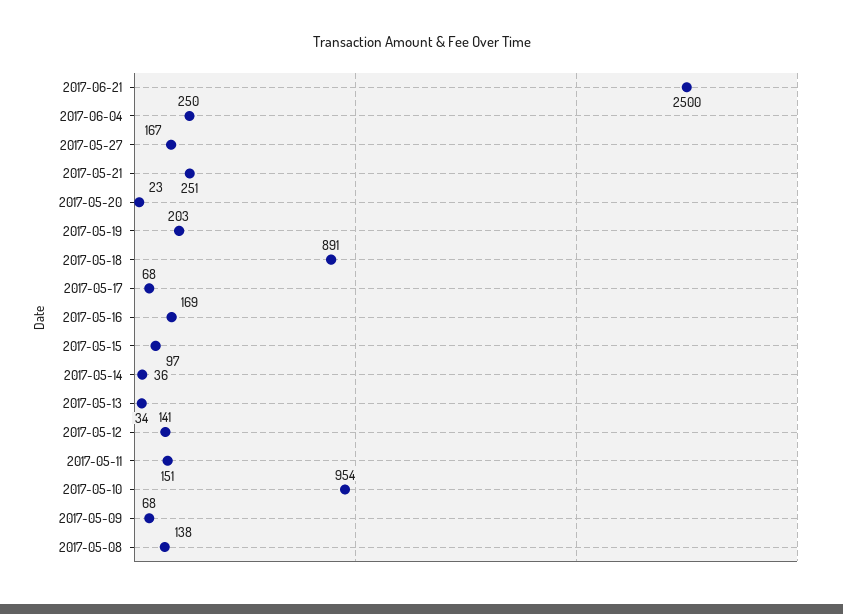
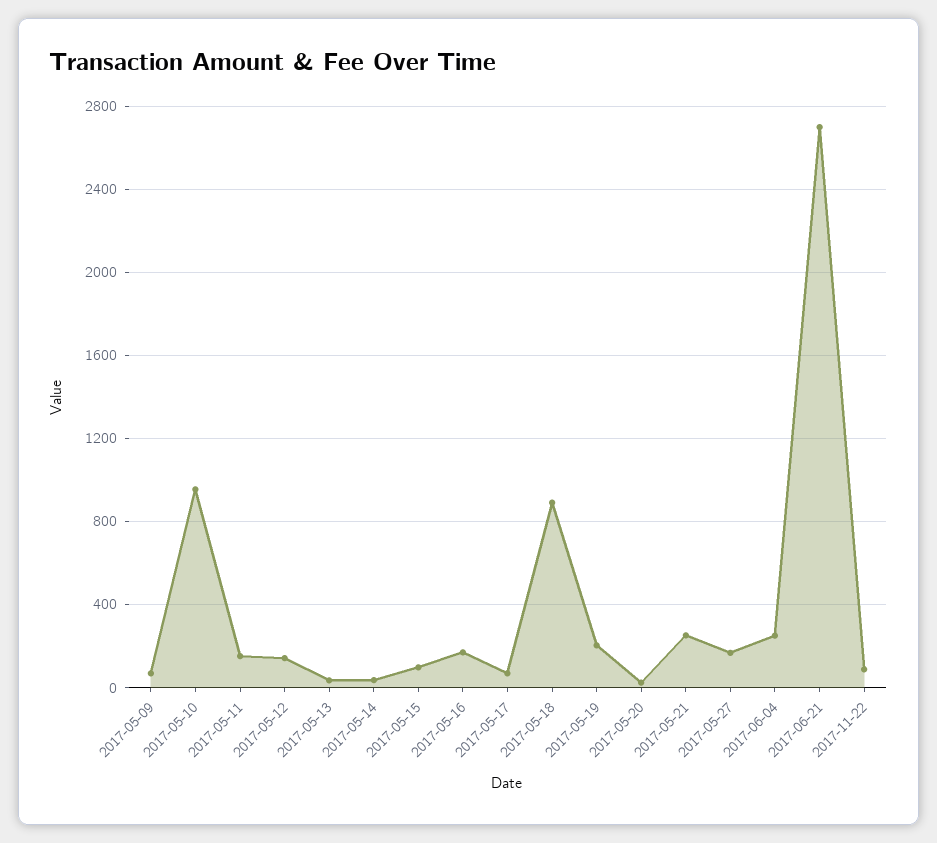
2017-06-21: 2500 -> 2700
2017-05-08: 138 -> none
2017-11-22: none -> 100

